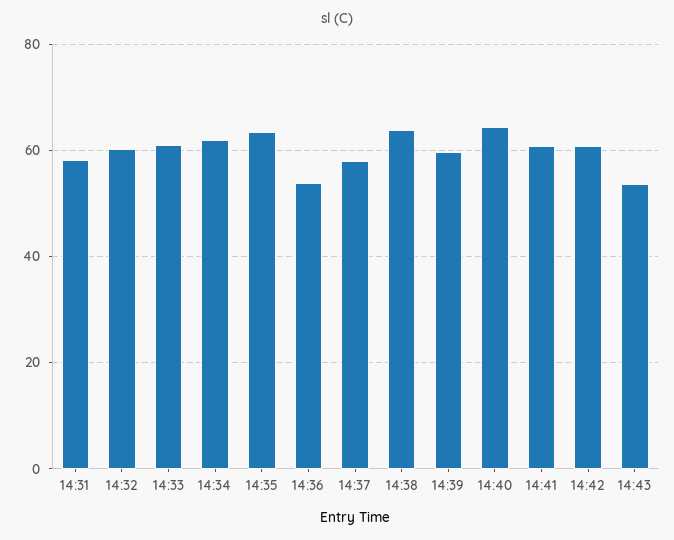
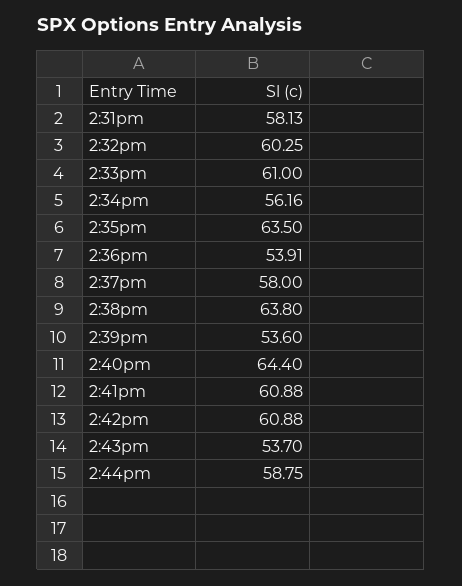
14:34: 62 -> 56.16
14:39: 60 -> 53.6
2:44pm: none -> 58.75

